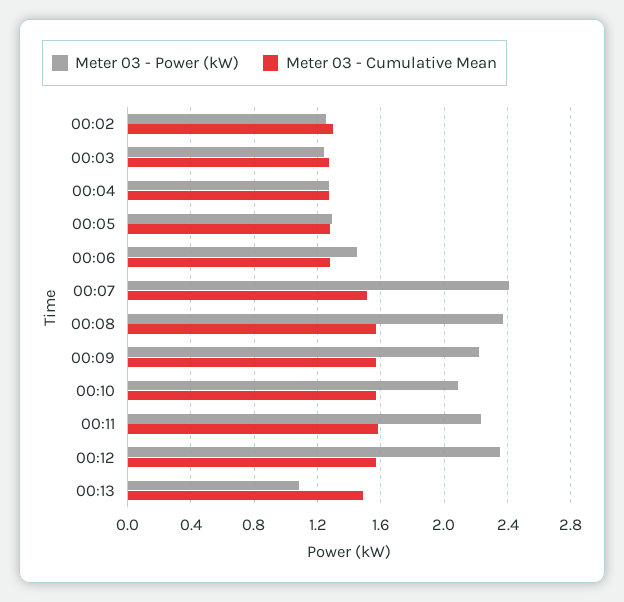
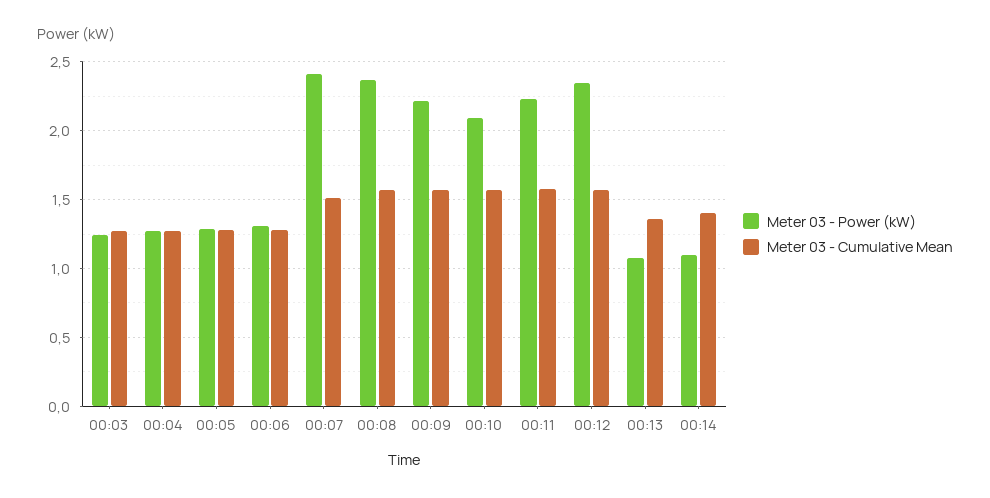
Meter 03 - Power (kW), 00:02: 1.25 -> none
Meter 03 - Cumulative Mean, 00:02: 1.3 -> none
Meter 03 - Power (kW), 00:06: 1.45 -> 1.3
Meter 03 - Cumulative Mean, 00:13: 1.5 -> 1.35
Meter 03 - Power (kW), 00:14: none -> 1.1
Meter 03 - Cumulative Mean, 00:14: none -> 1.4

